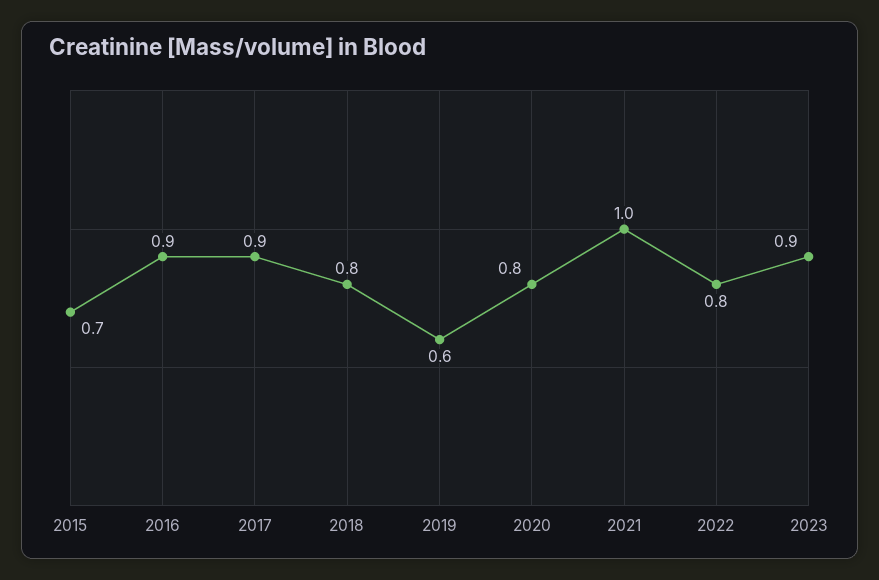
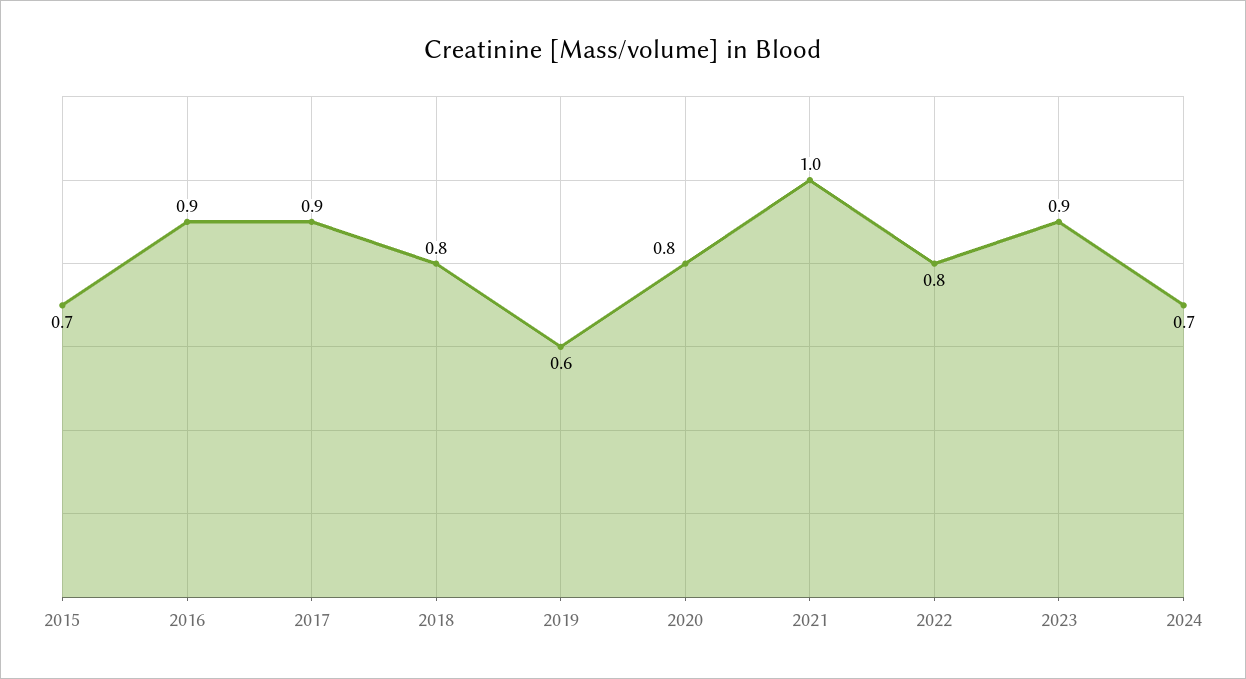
2024: none -> 0.7

